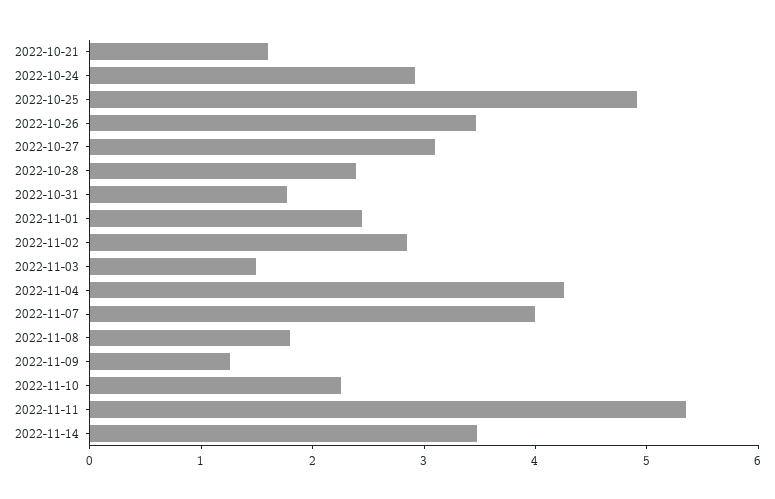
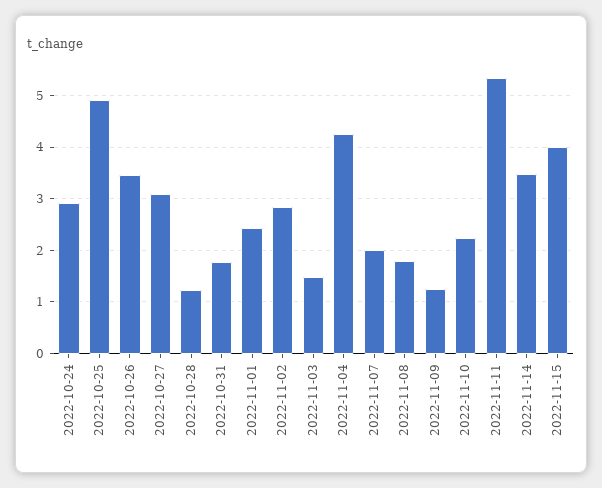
2022-10-21: 1.6 -> none
2022-10-28: 2.4 -> 1.2
2022-11-07: 4 -> 2
2022-11-15: none -> 4

